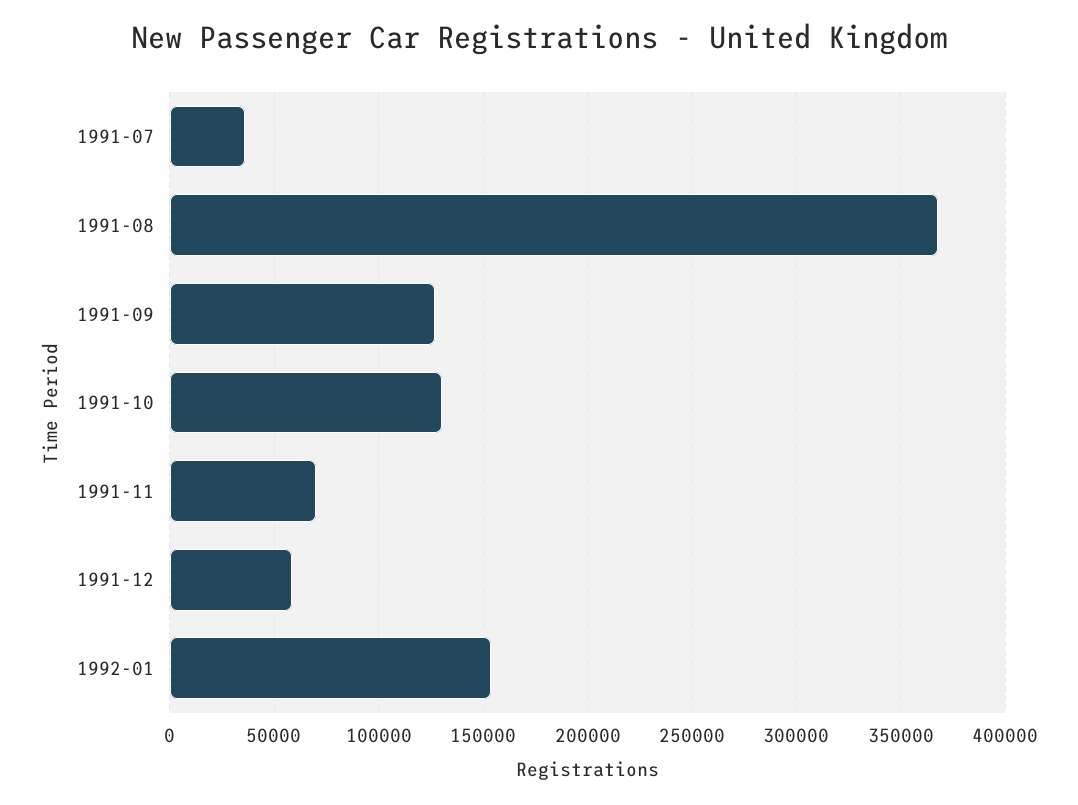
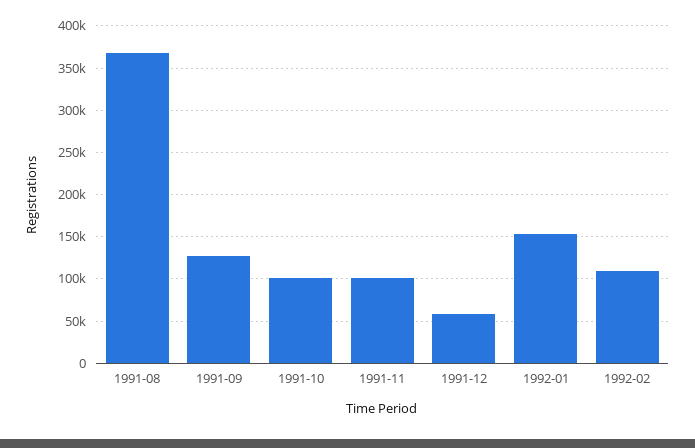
1991-07: 35000 -> none
1991-10: 130000 -> 100000
1991-11: 70000 -> 100000
1992-02: none -> 110000

